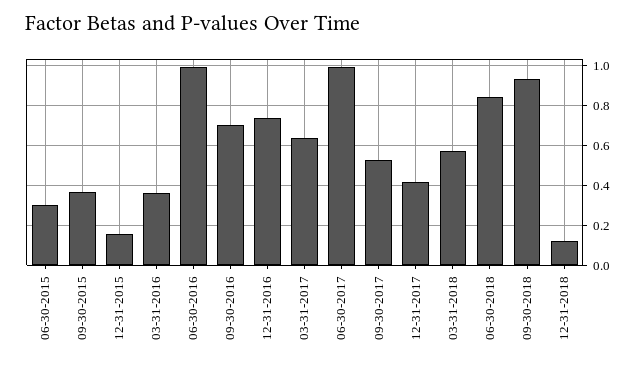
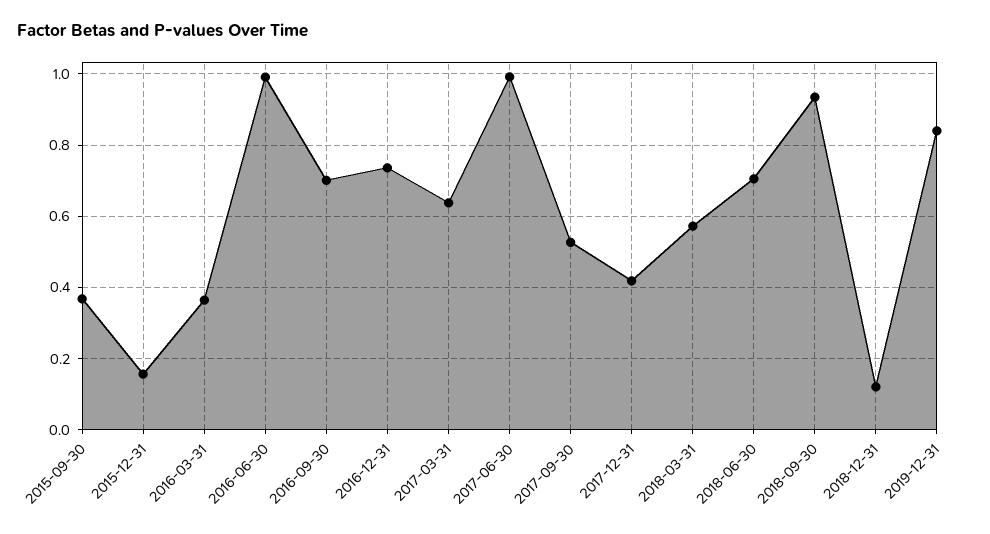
06-30-2015: 0.3 -> none
06-30-2018: 0.85 -> 0.7
2019-12-31: none -> 0.84

